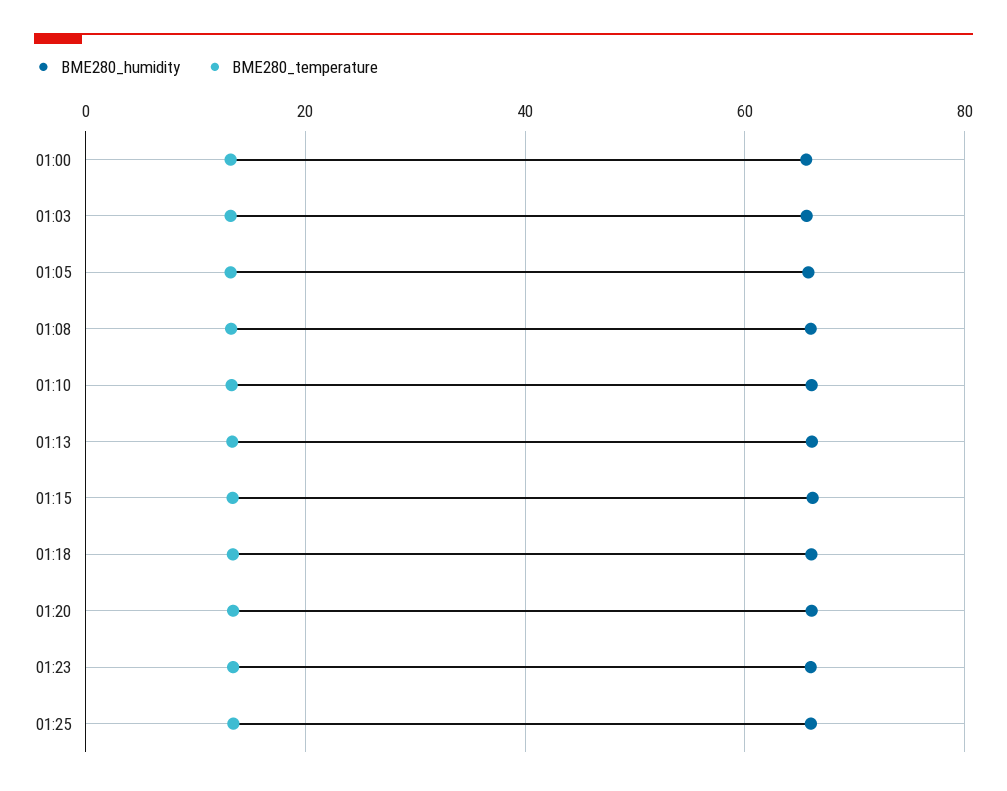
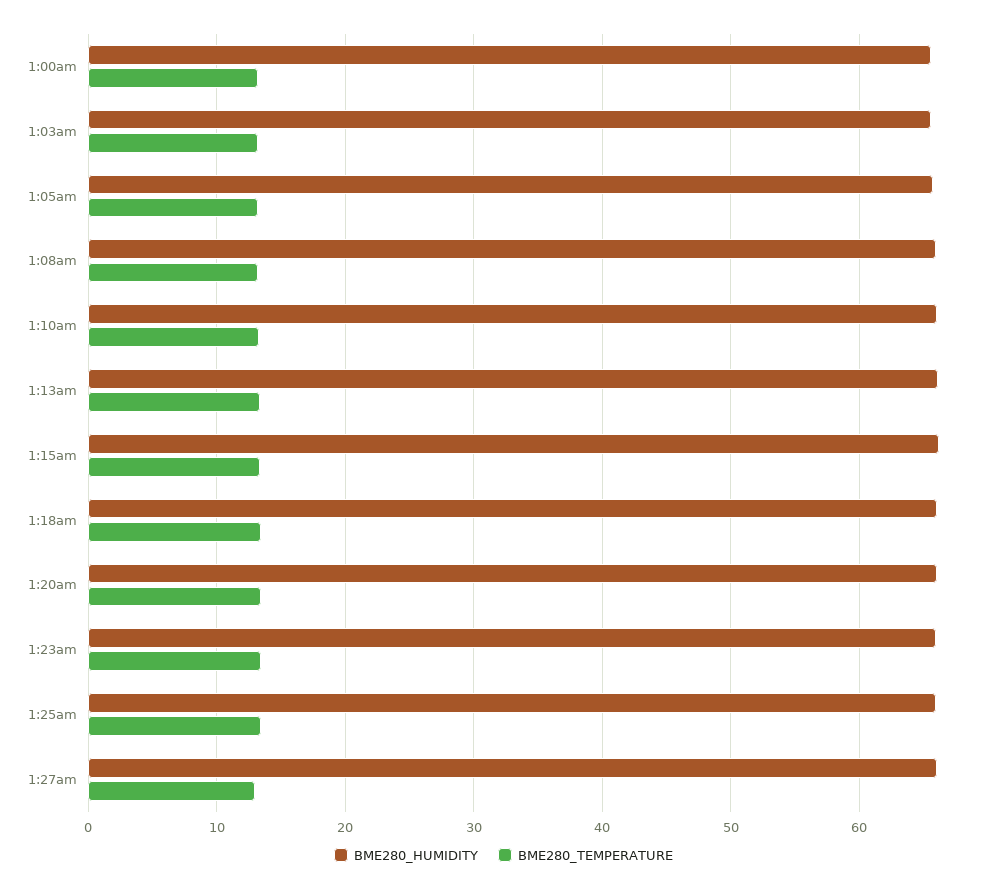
BME280_humidity, 1:27am: none -> 66
BME280_temperature, 1:27am: none -> 13

